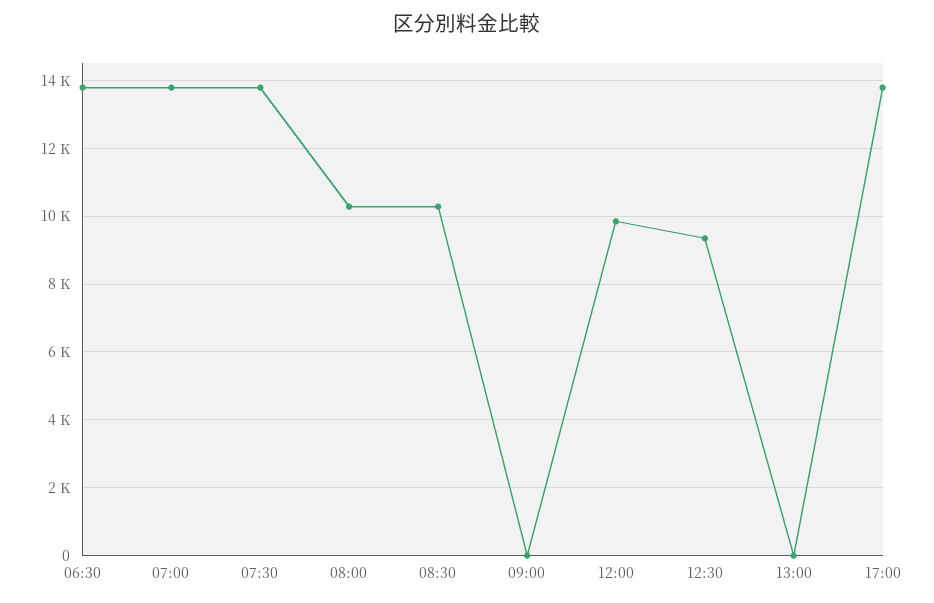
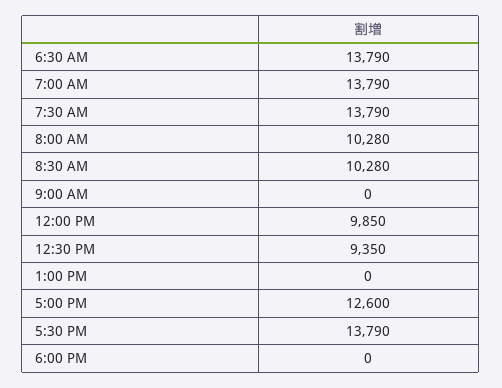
17:00: 13800 -> 12600
5:30 PM: none -> 13790
6:00 PM: none -> 0

